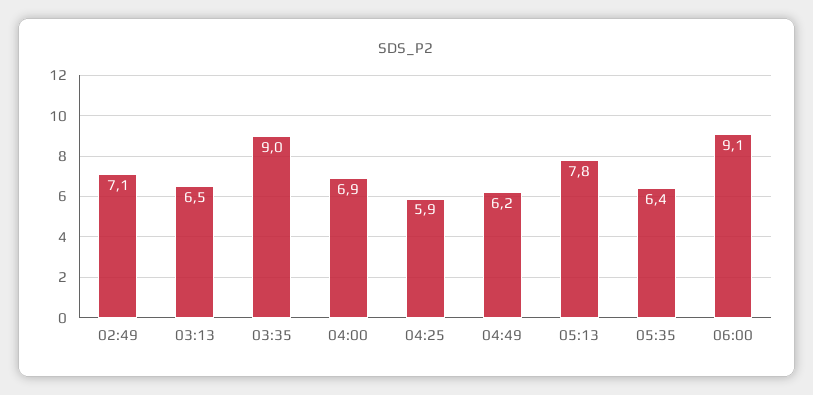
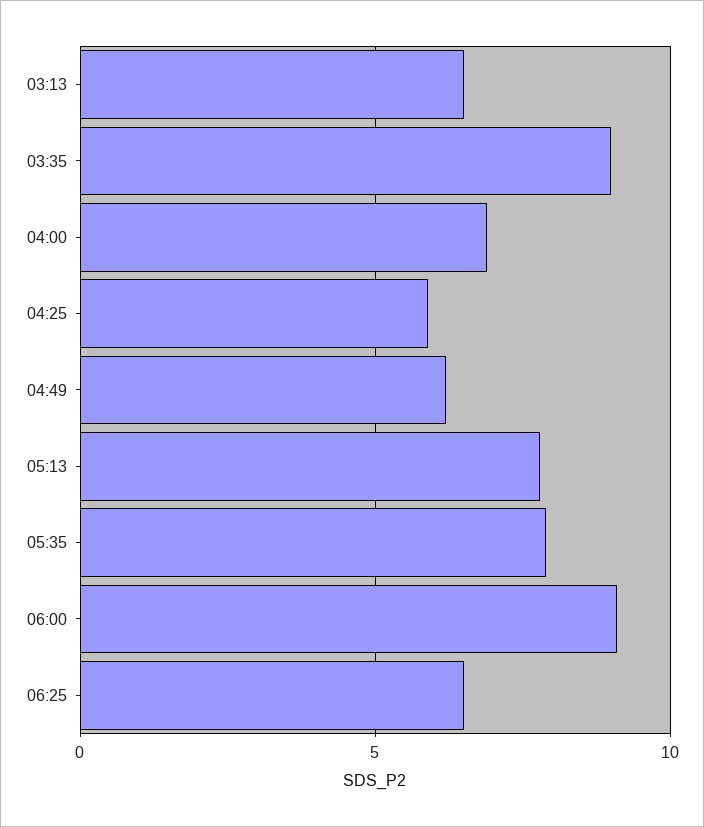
02:49: 7.1 -> none
05:35: 6.4 -> 8
06:25: none -> 6.5

